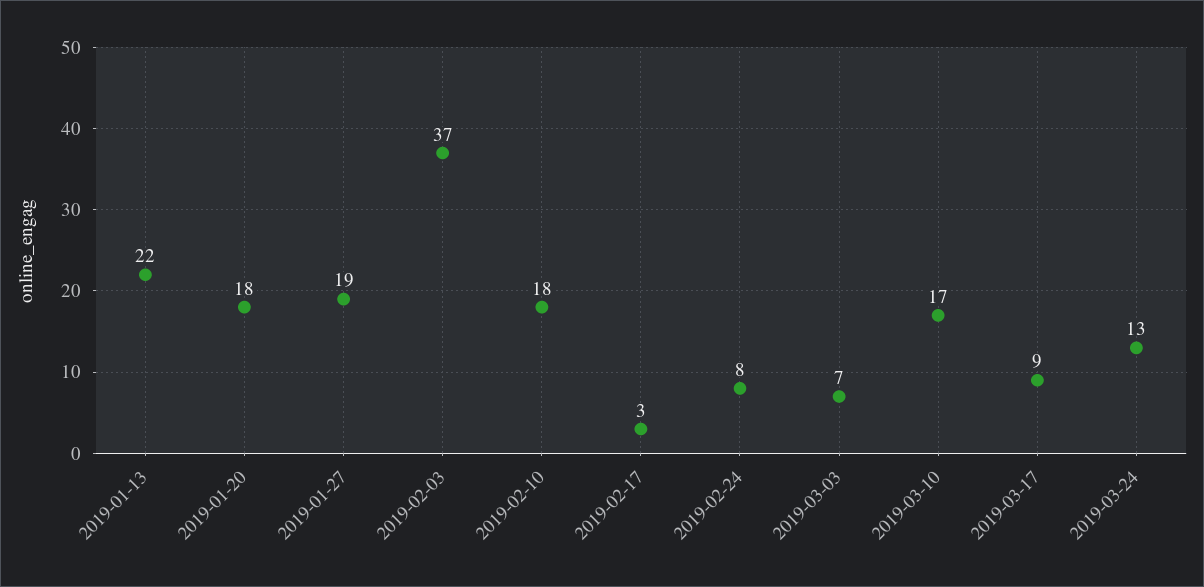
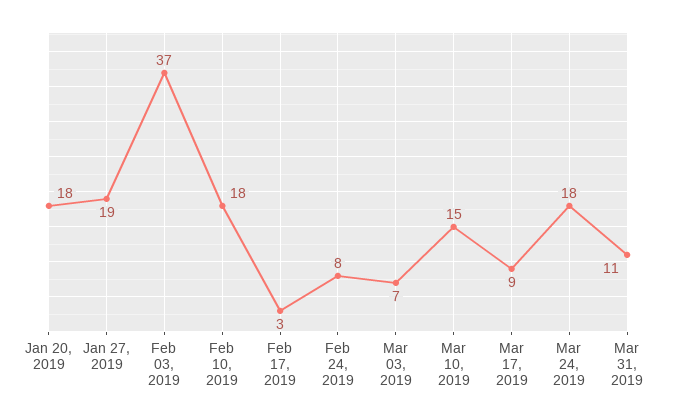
2019-01-13: 22 -> none
2019-03-10: 17 -> 15
2019-03-24: 13 -> 18
Mar 31, 2019: none -> 11

